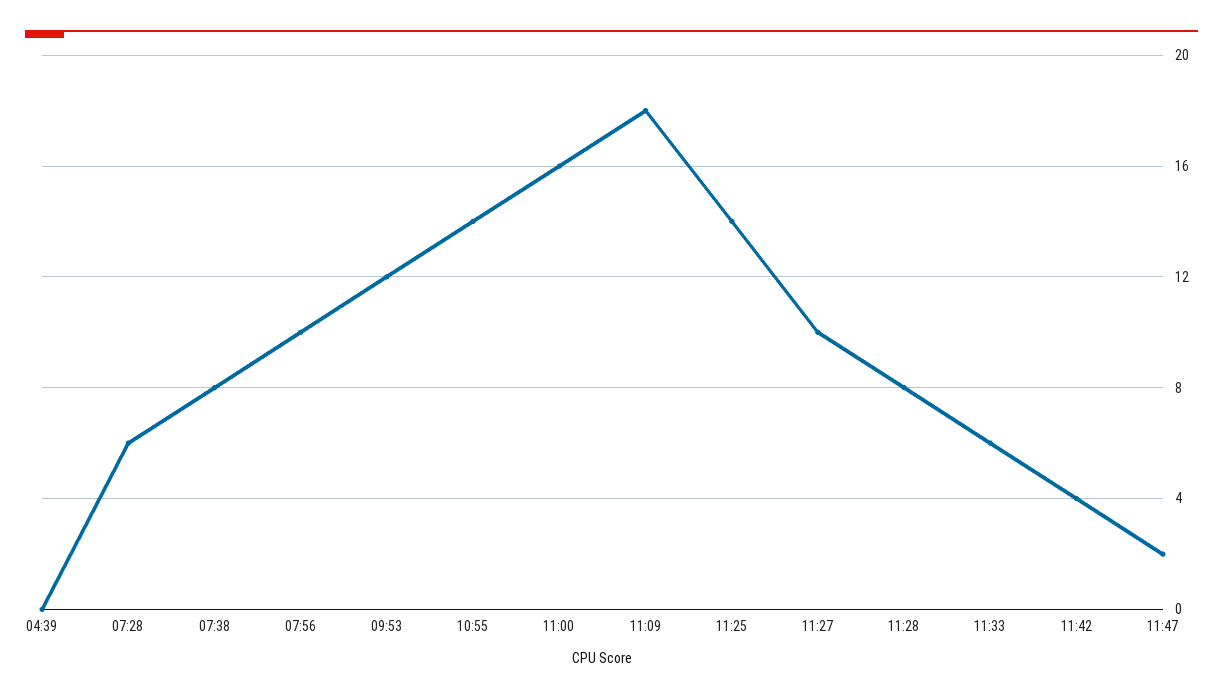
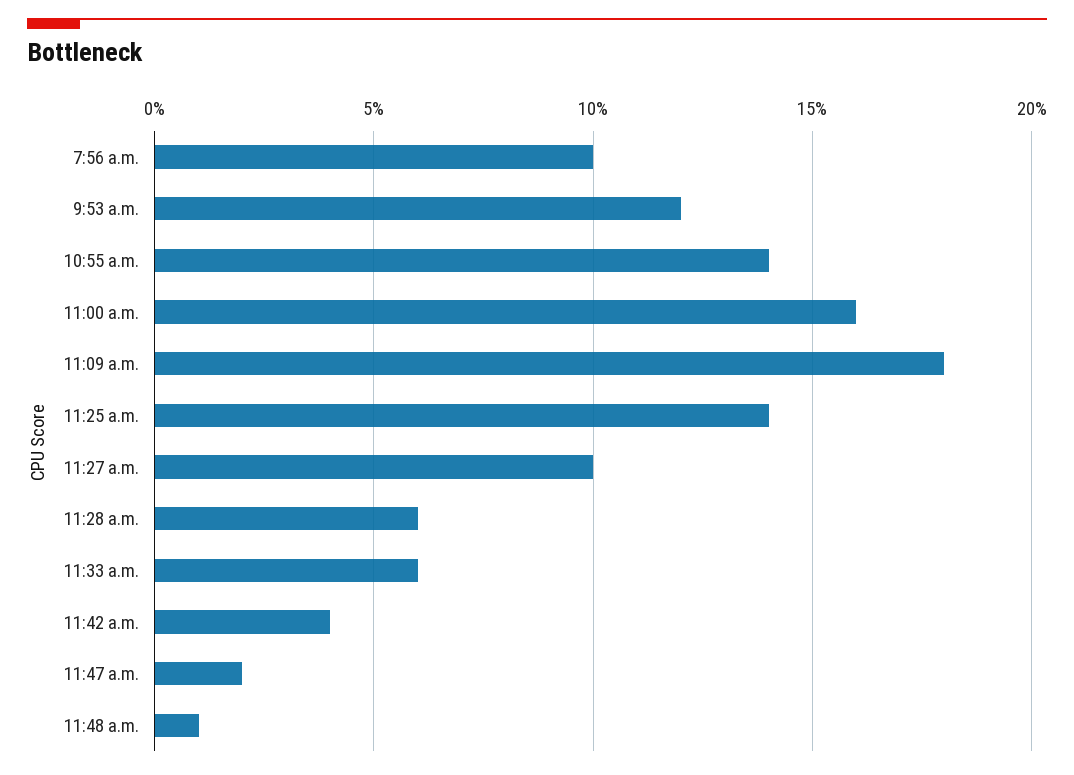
04:39: 0 -> none
07:28: 6 -> none
07:38: 8 -> none
11:28: 8 -> 6
11:48 a.m.: none -> 1

